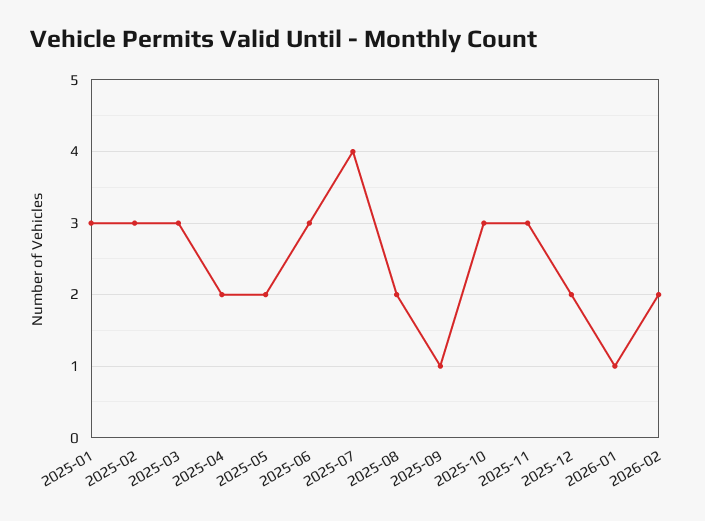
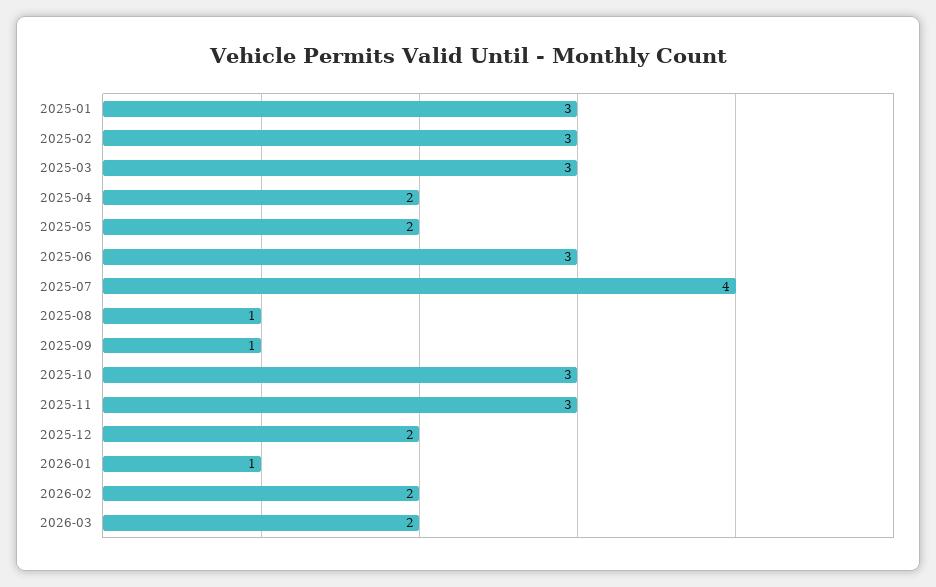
2025-08: 2 -> 1
2026-03: none -> 2

